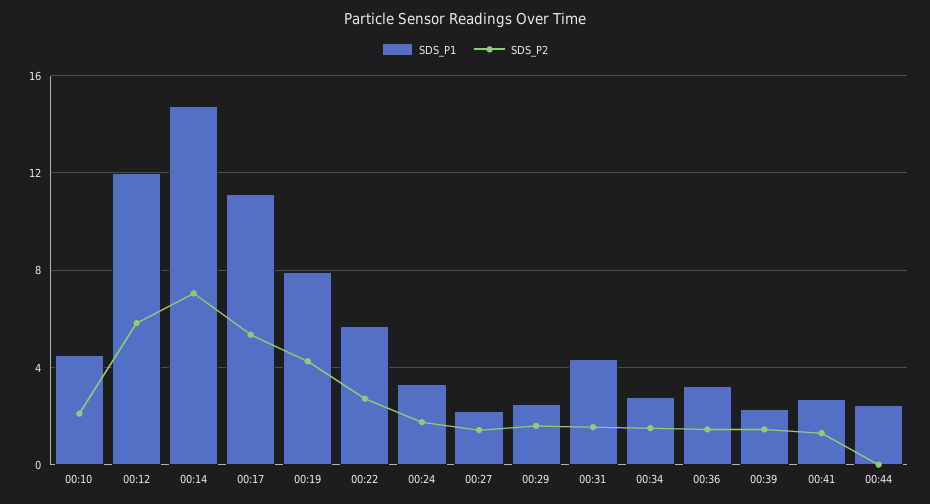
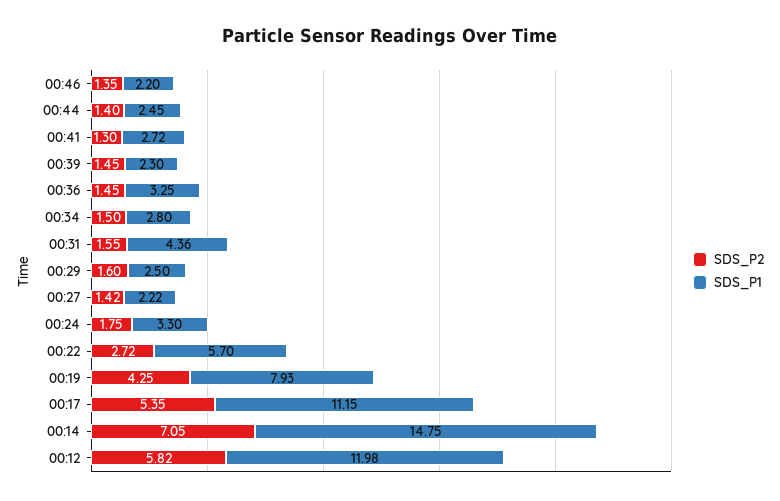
SDS_P1, 00:10: 4.5 -> none
SDS_P2, 00:10: 2 -> none
SDS_P2, 00:44: 0 -> 1.4
SDS_P2, 00:46: none -> 1.35
SDS_P1, 00:46: none -> 2.2

